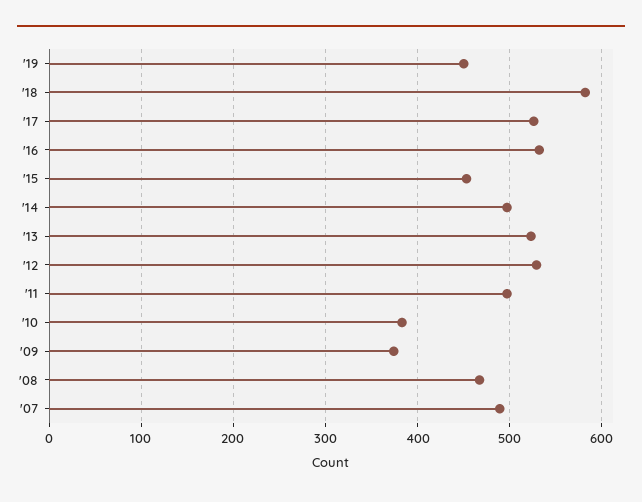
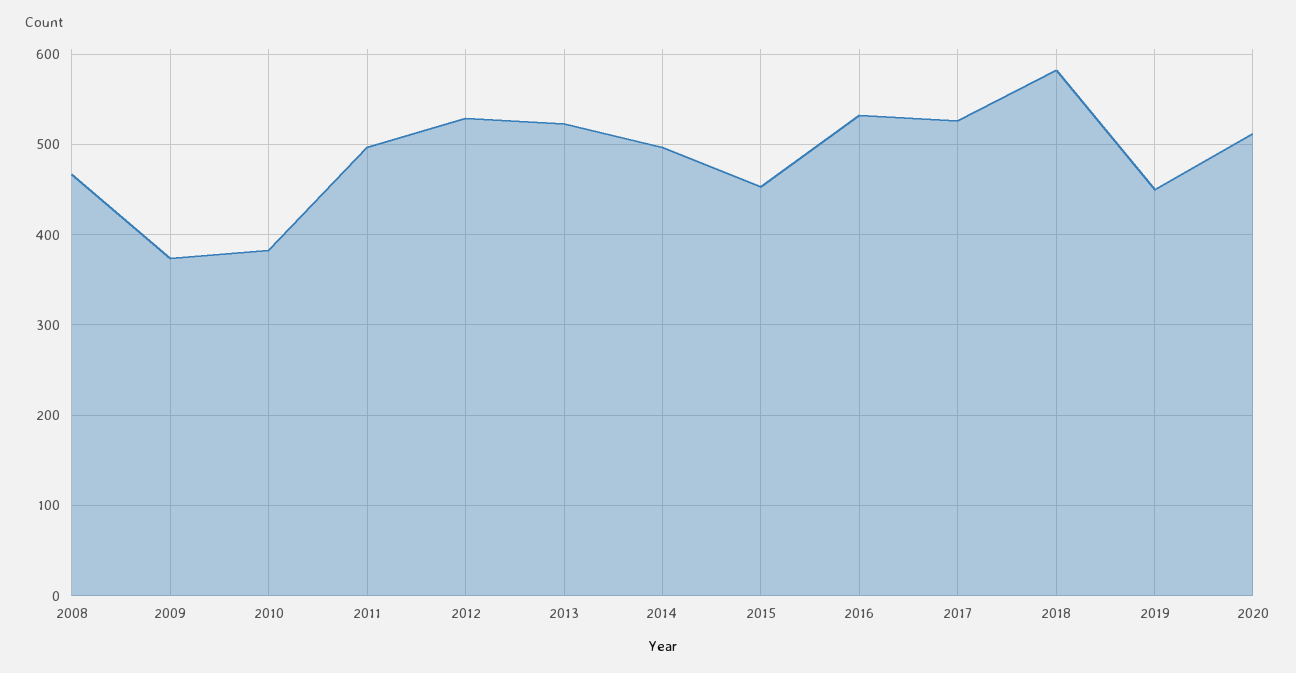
'07: 490 -> none
2020: none -> 510

